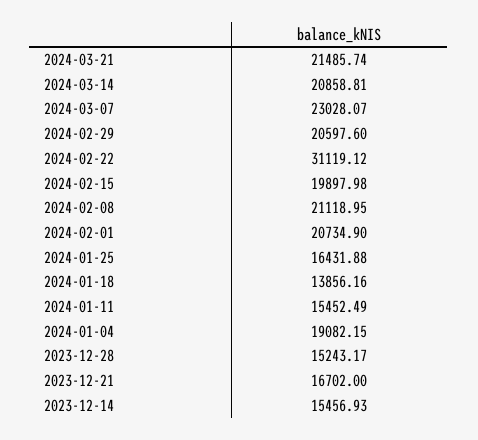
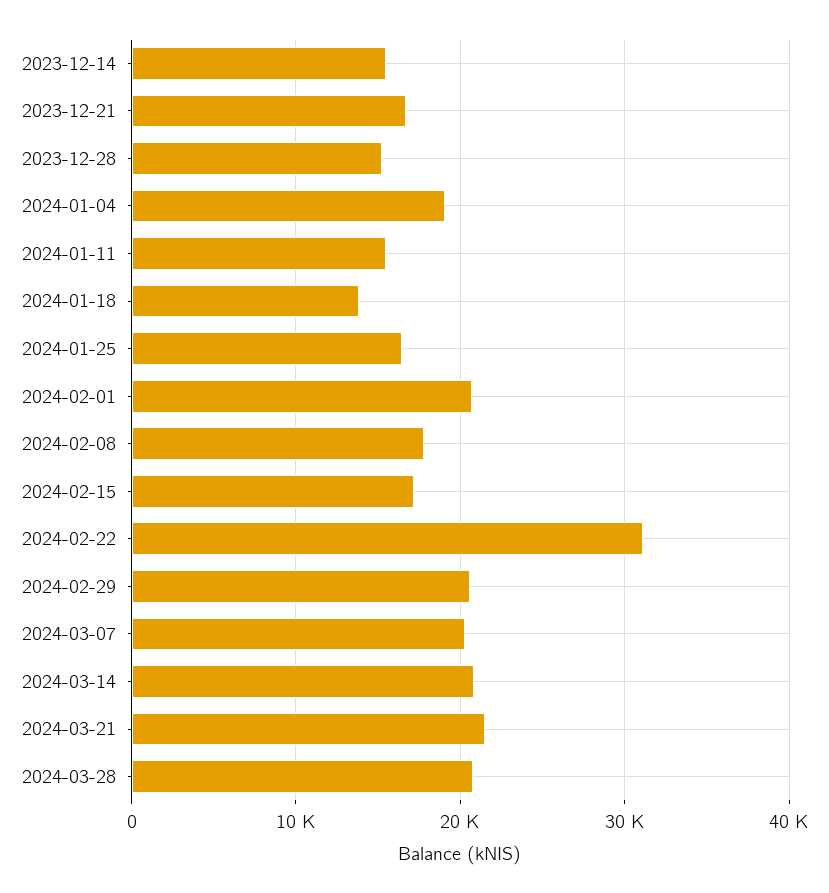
2024-03-07: 23028.07 -> 20000
2024-02-15: 19897.98 -> 17000
2024-02-08: 21118.95 -> 18000
2024-03-28: none -> 21000

